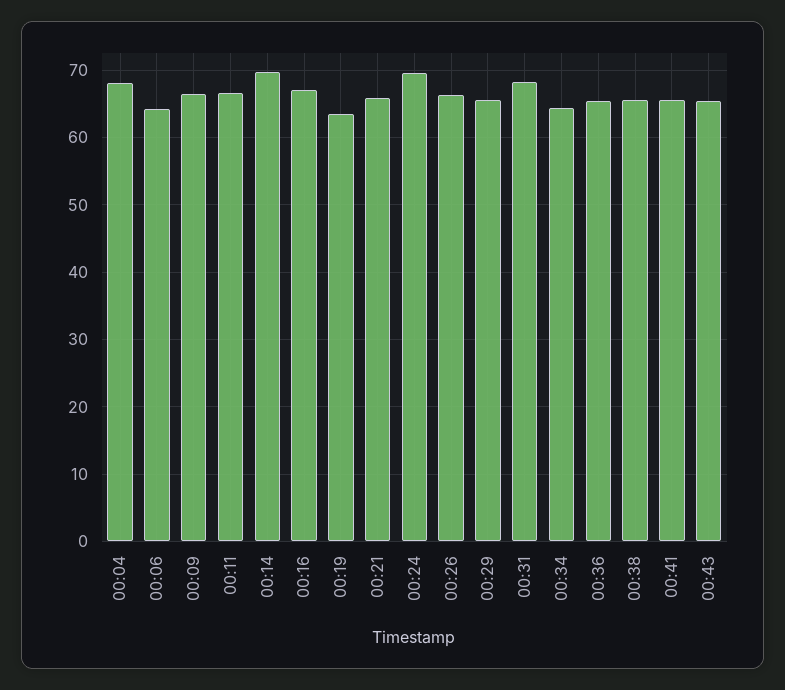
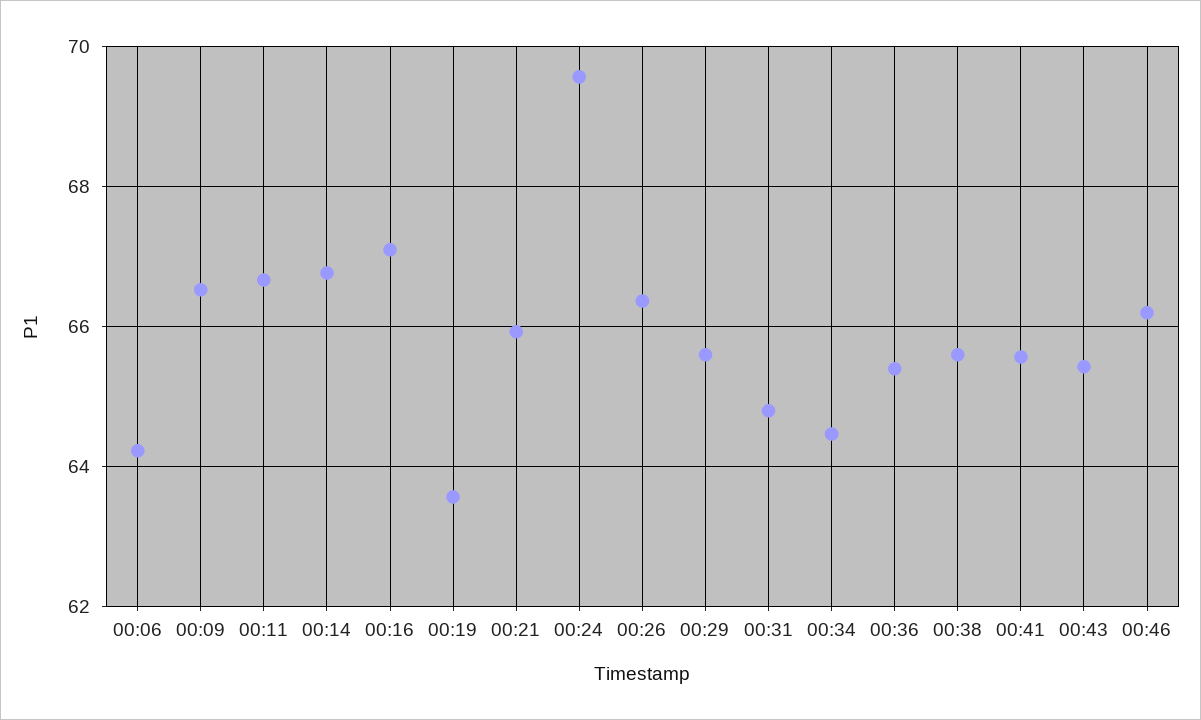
00:04: 68 -> none
00:14: 70 -> 66.8
00:31: 68 -> 64.8
00:46: none -> 66.2

